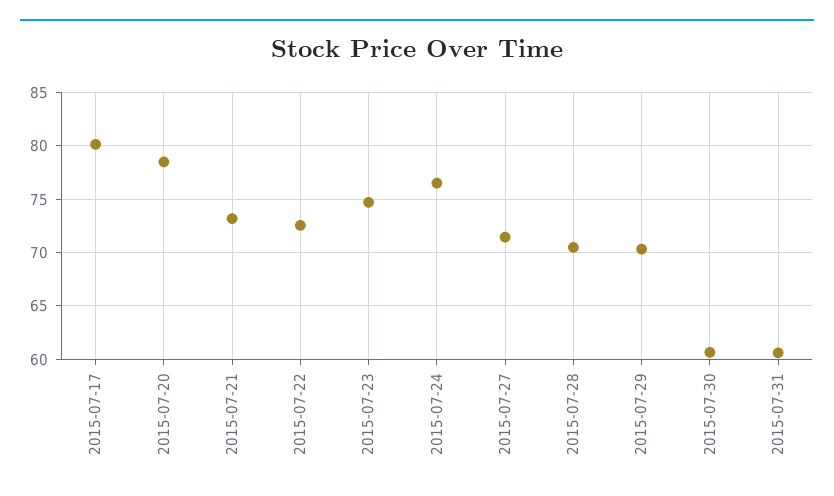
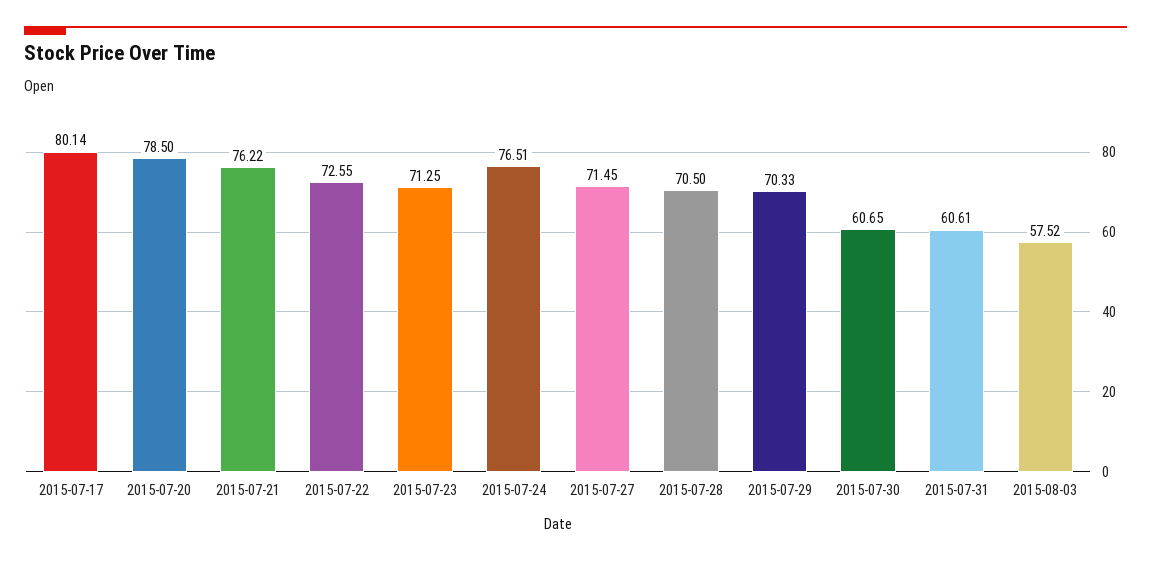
2015-07-21: 73 -> 76.22
2015-07-23: 75 -> 71.25
2015-08-03: none -> 57.52

